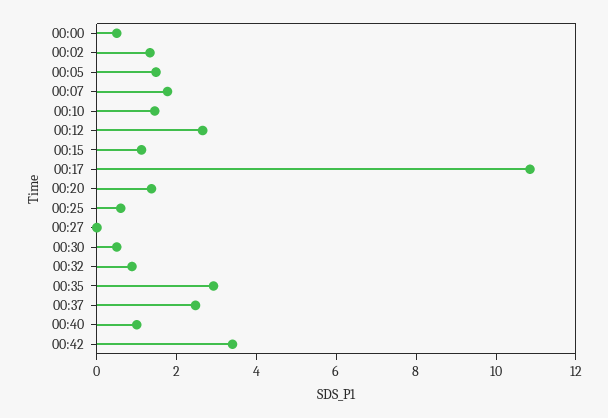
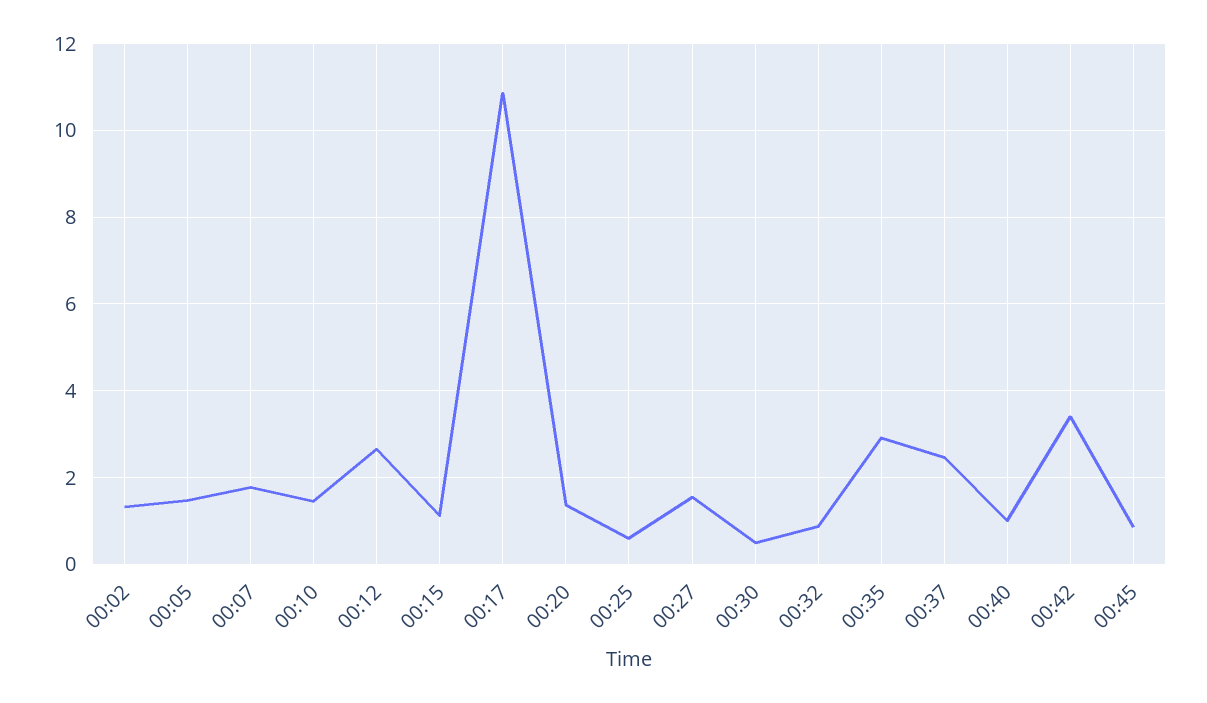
00:00: 0.5 -> none
00:27: 0 -> 1.6
00:45: none -> 0.8

